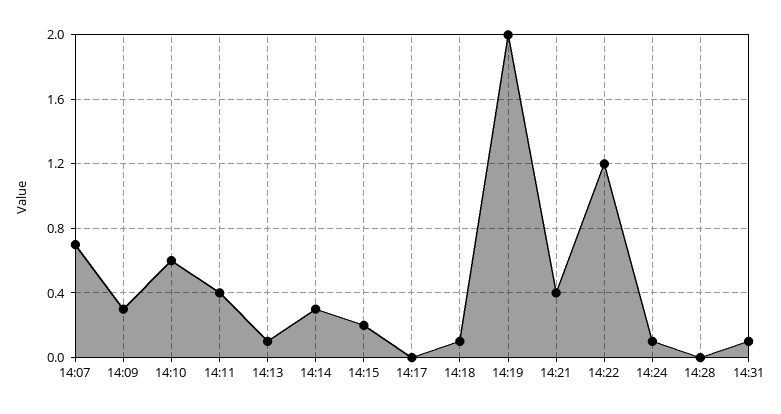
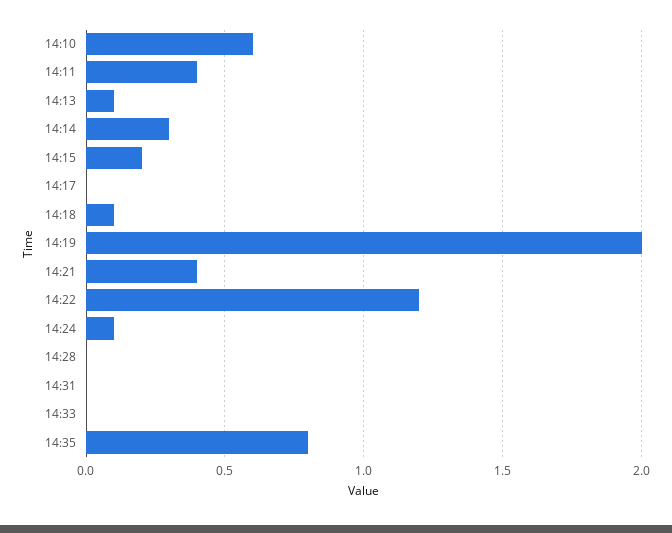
14:07: 0.7 -> none
14:09: 0.3 -> none
14:31: 0.1 -> 0
14:33: none -> 0
14:35: none -> 0.8

